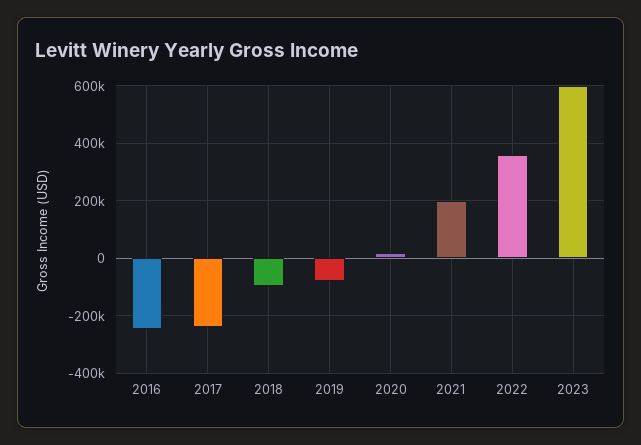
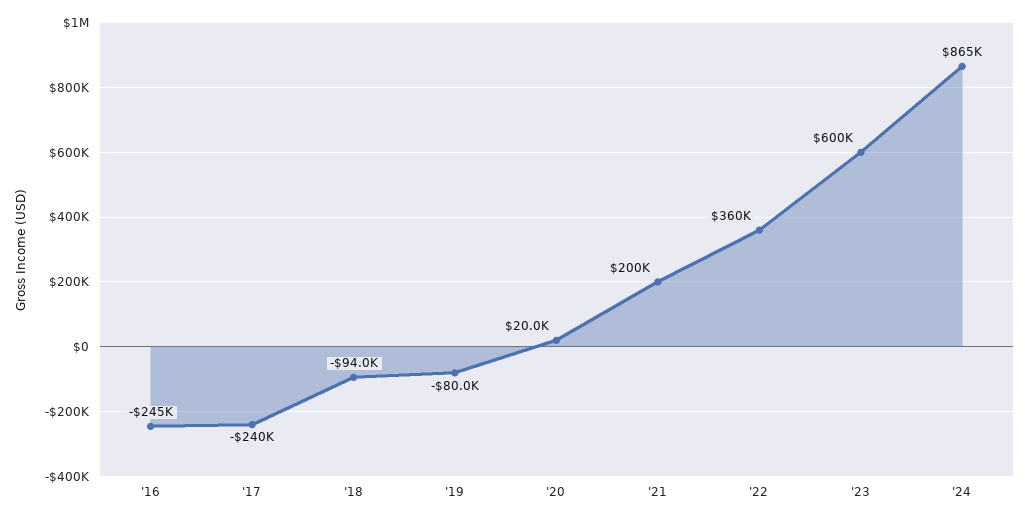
'24: none -> 865000

